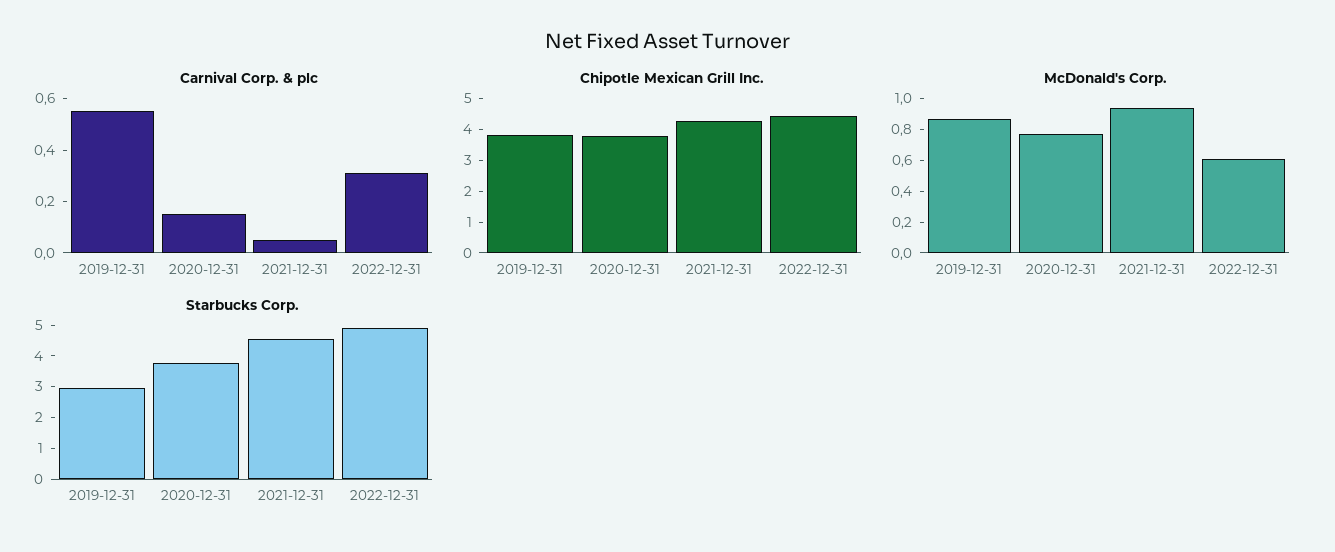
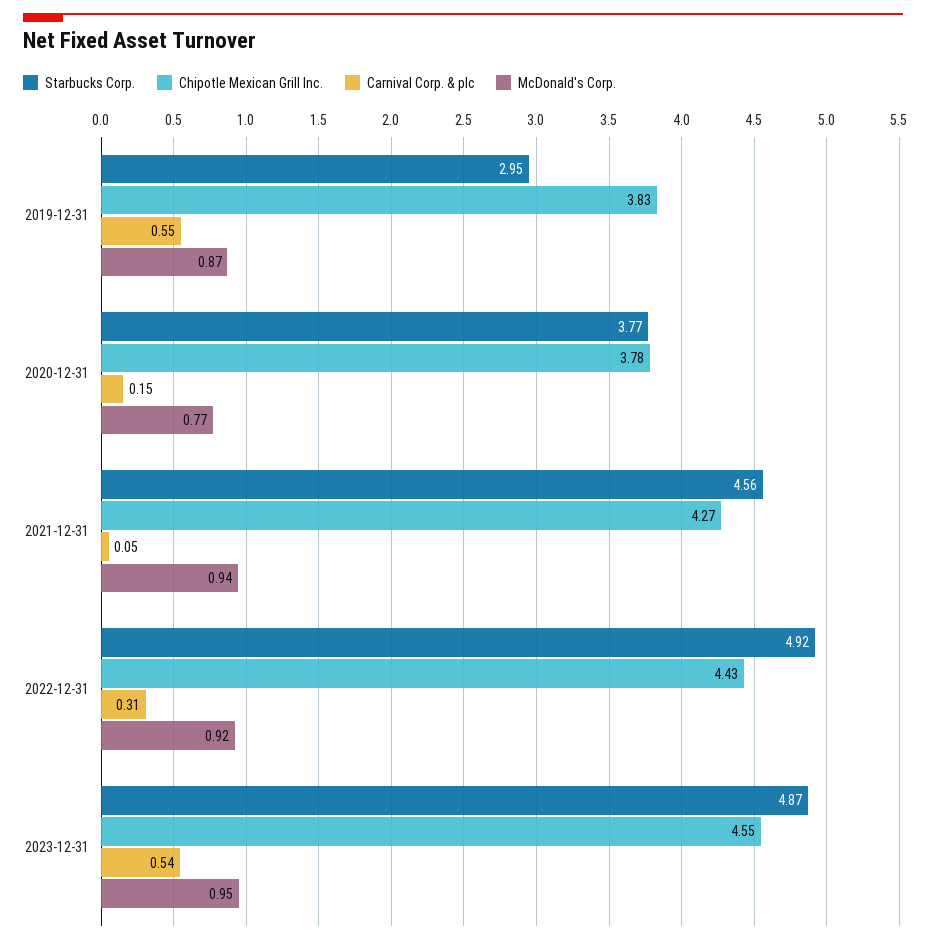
McDonald's Corp., 2022-12-31: 0.6 -> 0.92
Starbucks Corp., 2023-12-31: none -> 4.87
Chipotle Mexican Grill Inc., 2023-12-31: none -> 4.55
Carnival Corp. & plc, 2023-12-31: none -> 0.54
McDonald's Corp., 2023-12-31: none -> 0.95

